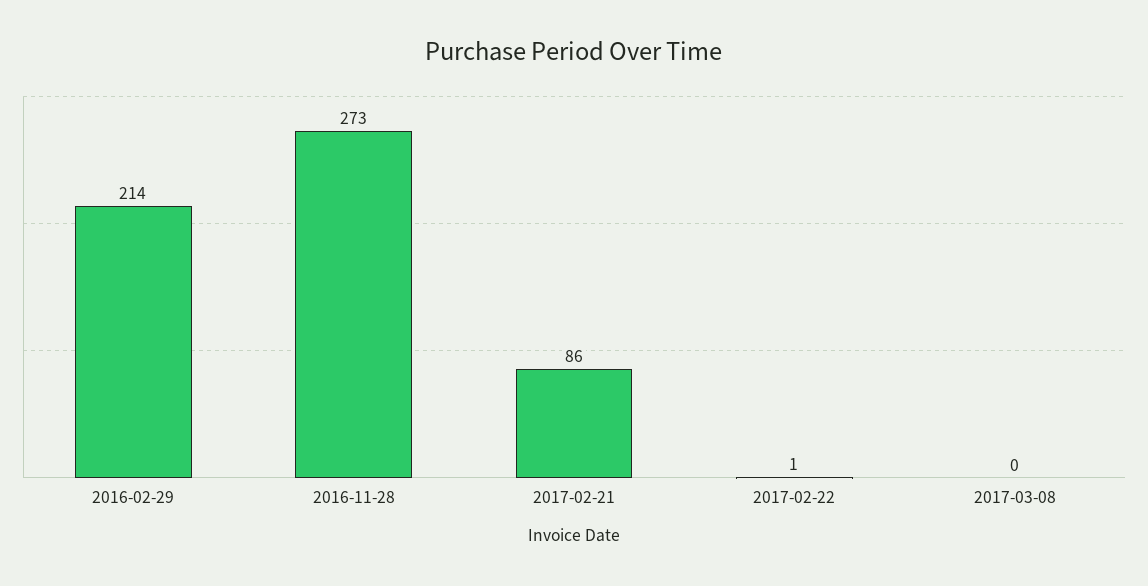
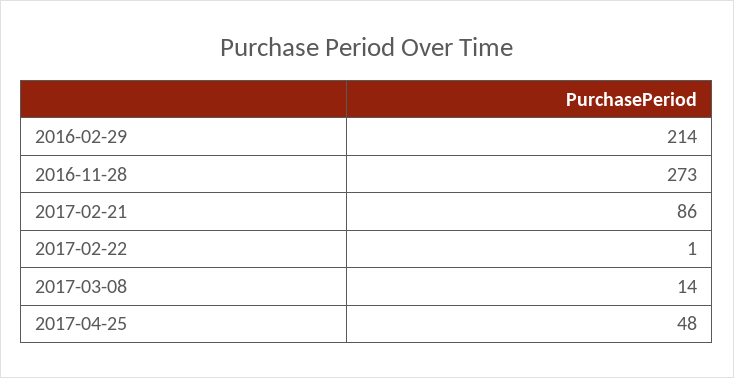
2017-03-08: 0 -> 14
2017-04-25: none -> 48

